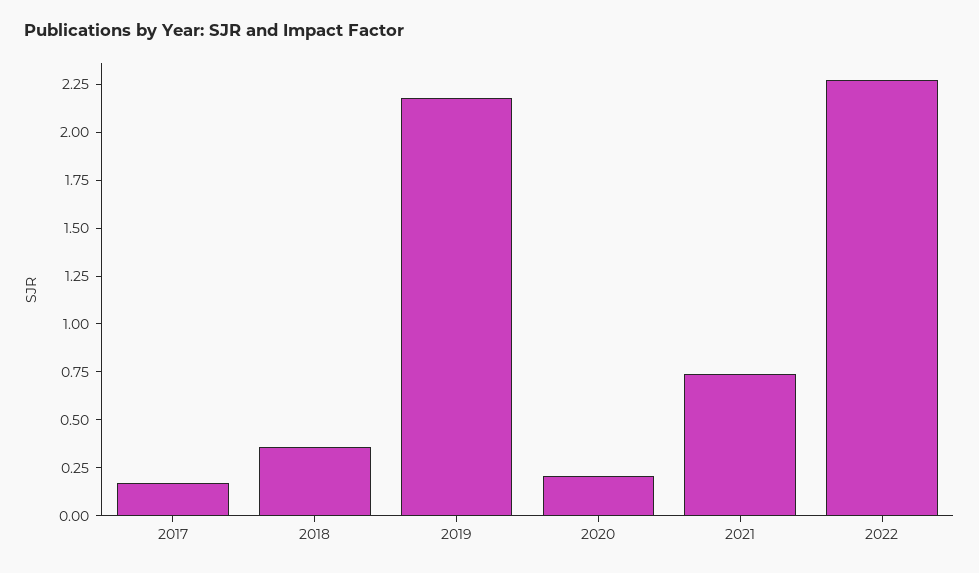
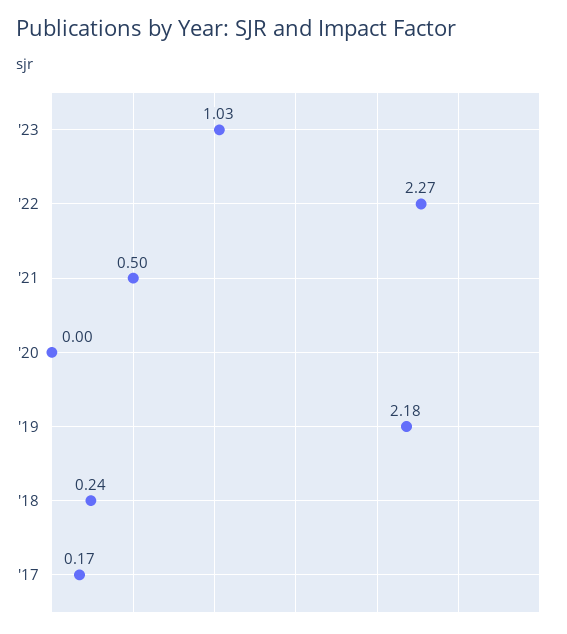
2018: 0.35 -> 0.24
2020: 0.2 -> 0
2021: 0.75 -> 0.5
'23: none -> 1.03

